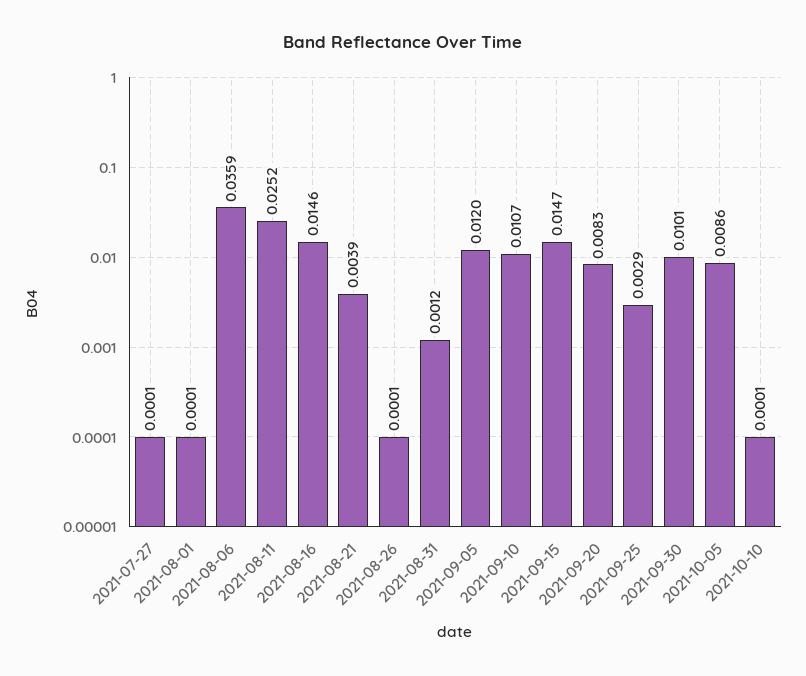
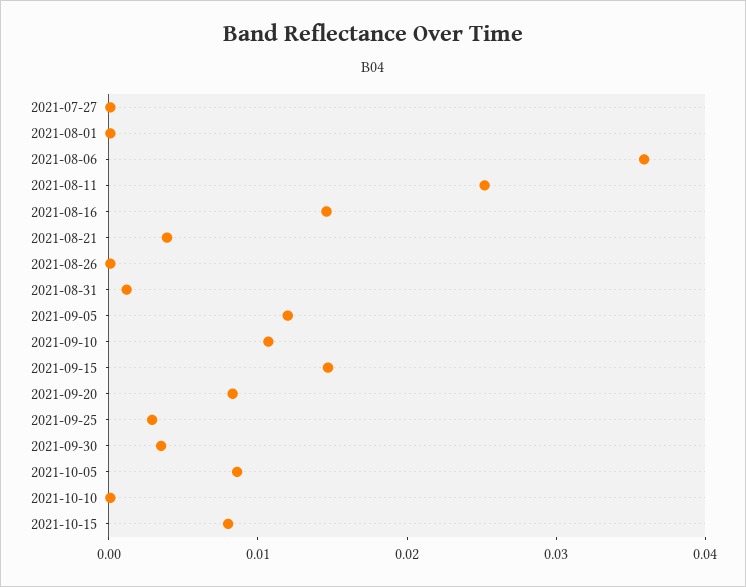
2021-09-30: 0.0101 -> 0.004
2021-10-15: none -> 0.008

